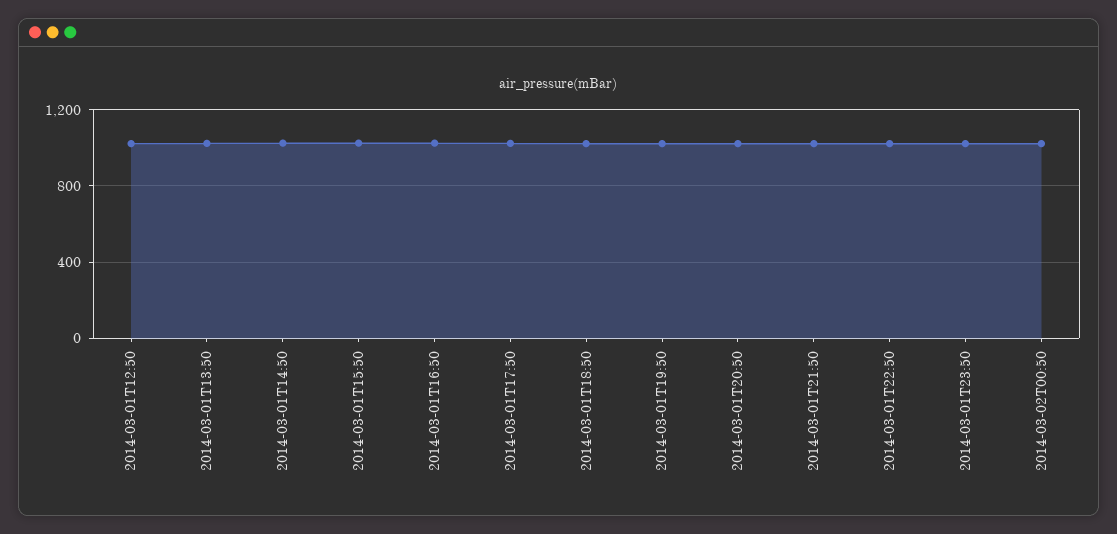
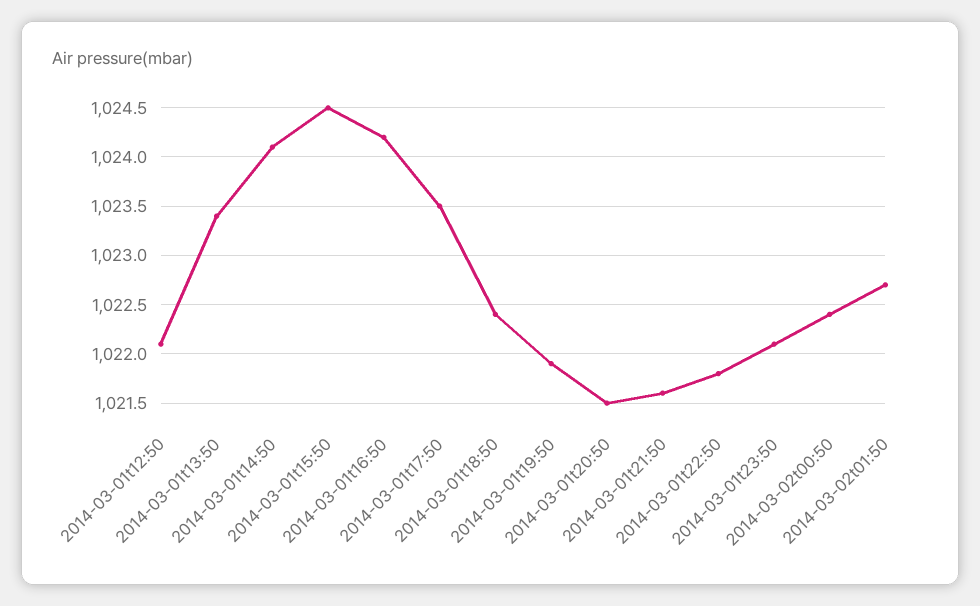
2014-03-02t01:50: none -> 1022.7

